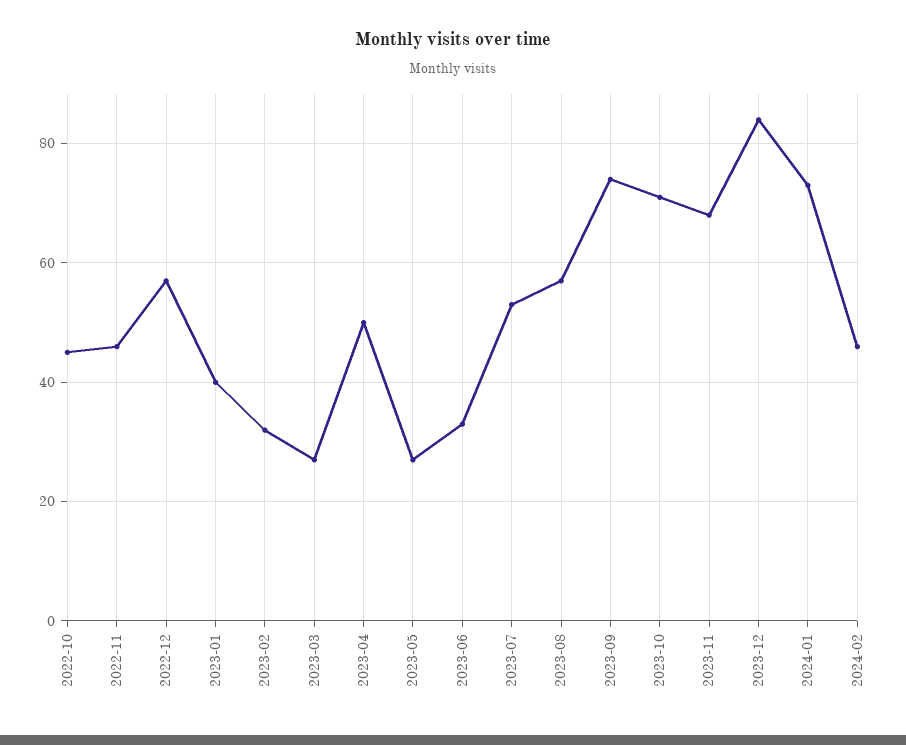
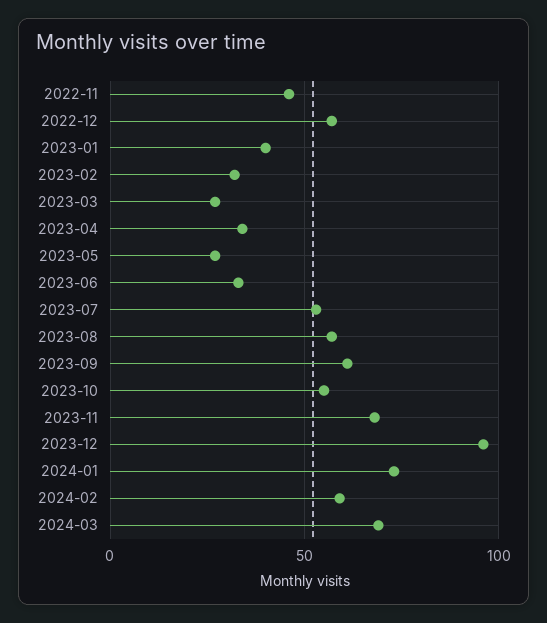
2022-10: 45 -> none
2023-04: 50 -> 35
2023-09: 75 -> 60
2023-10: 70 -> 55
2023-12: 85 -> 95
2024-02: 45 -> 60
2024-03: none -> 70

